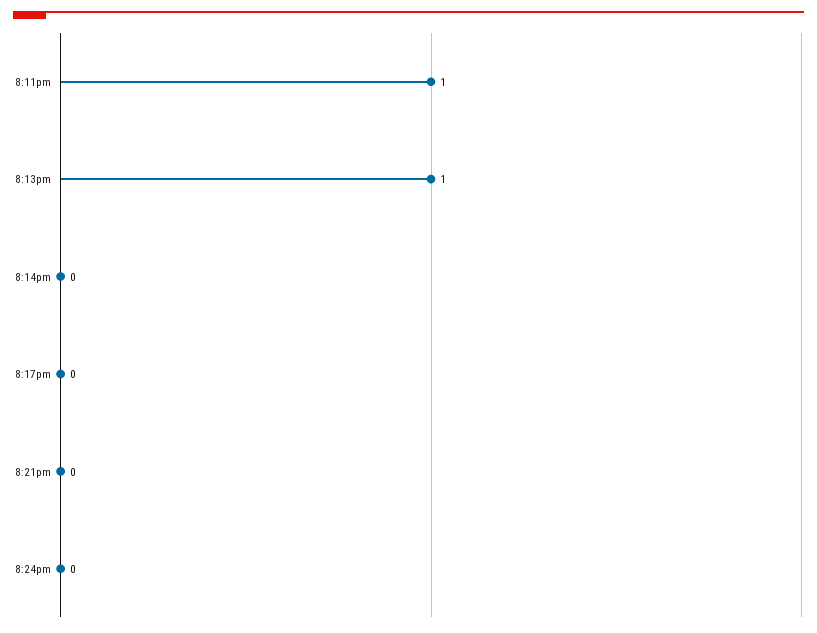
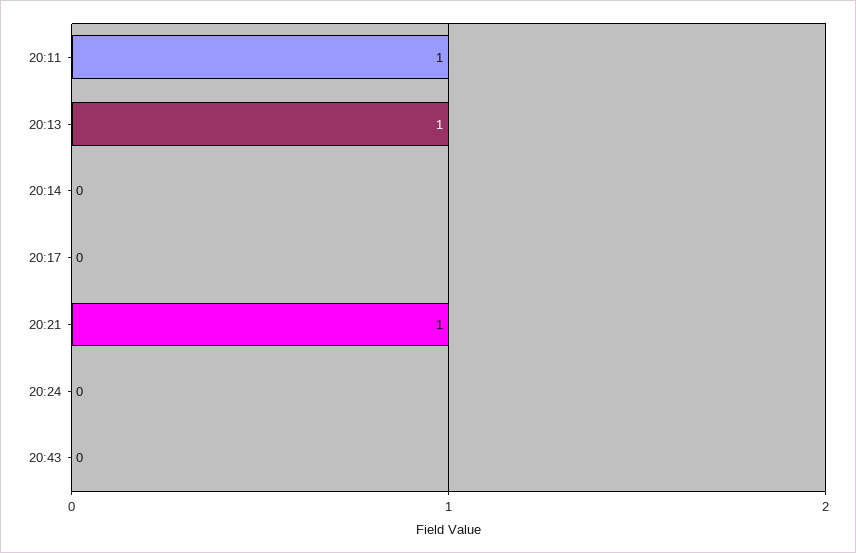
8:21pm: 0 -> 1
20:43: none -> 0

